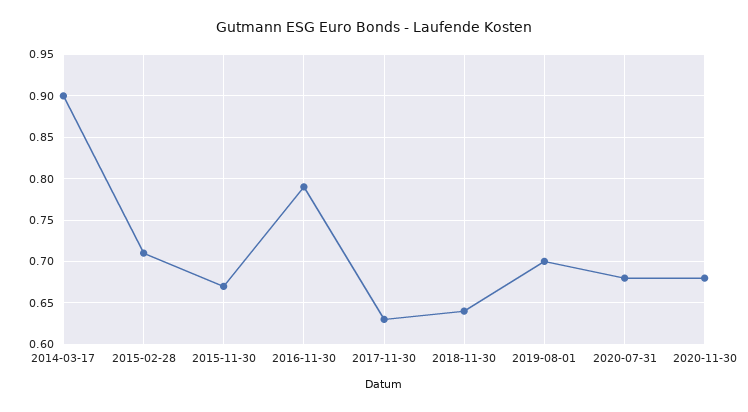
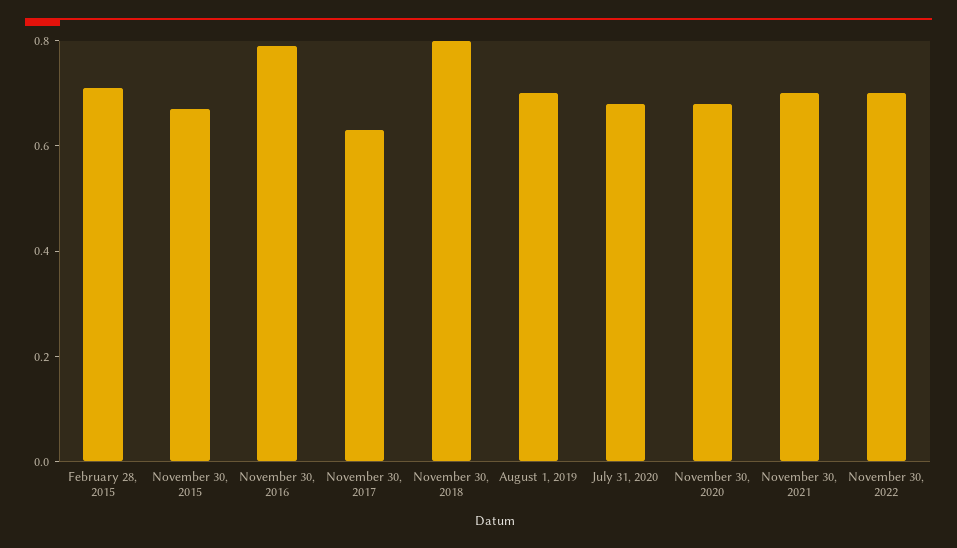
2014-03-17: 0.9 -> none
2018-11-30: 0.64 -> 0.8
November 30, 2021: none -> 0.7
November 30, 2022: none -> 0.7

